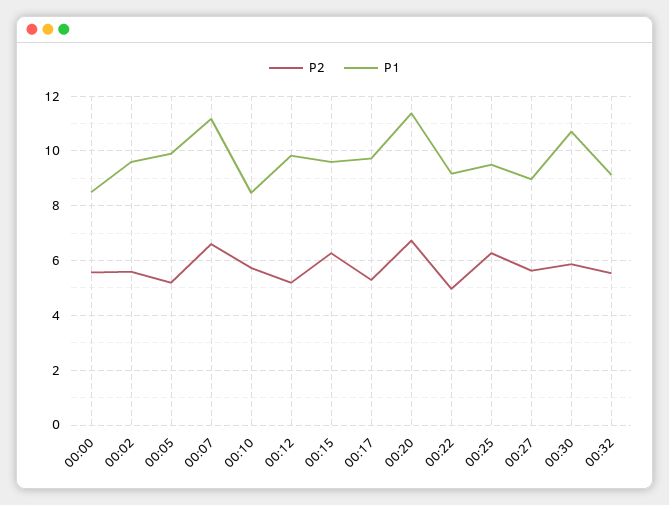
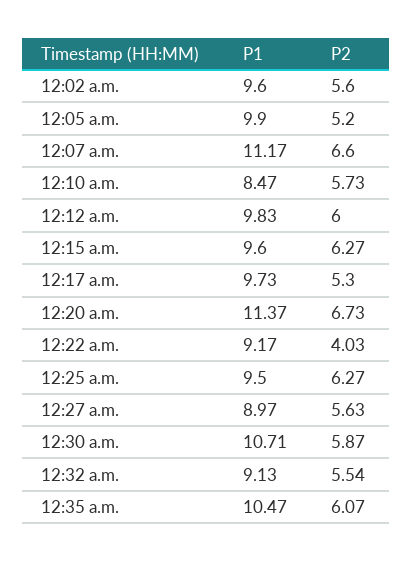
P2, 00:00: 5.5 -> none
P1, 00:00: 8.5 -> none
P2, 00:12: 5.25 -> 6
P2, 00:22: 5 -> 4.03
P1, 12:35 a.m.: none -> 10.47
P2, 12:35 a.m.: none -> 6.07

